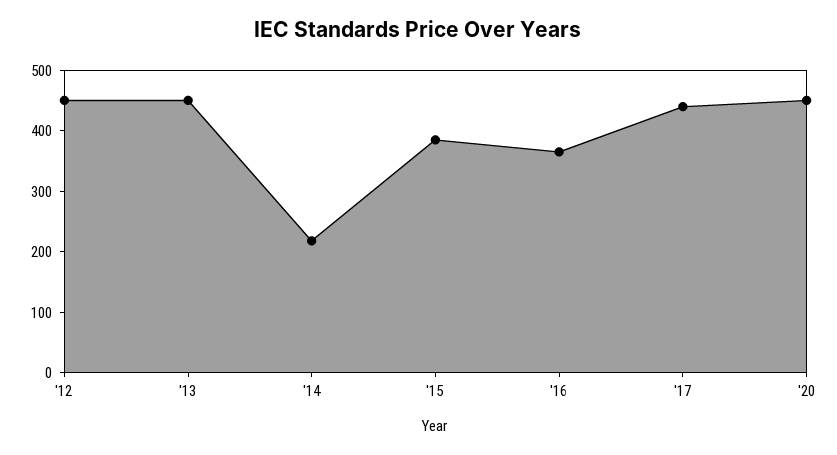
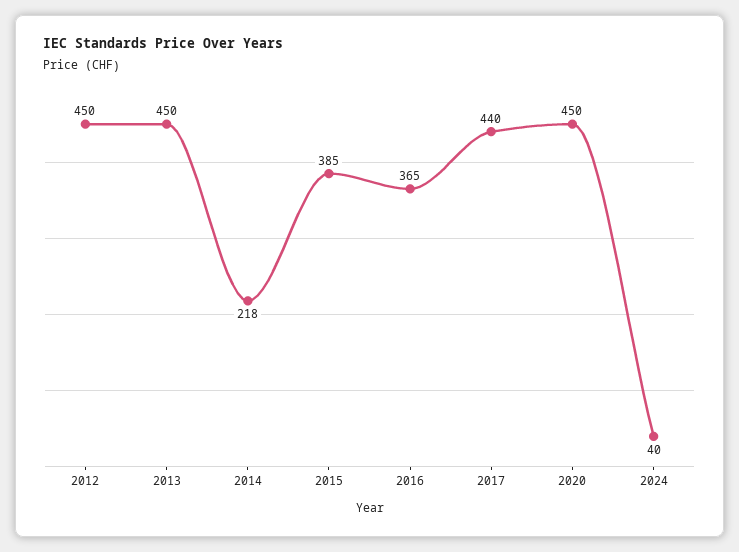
2024: none -> 40

